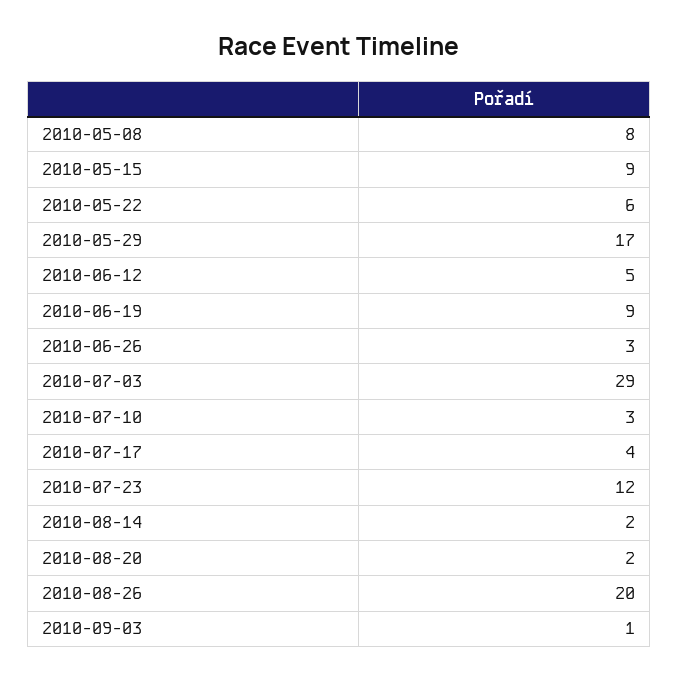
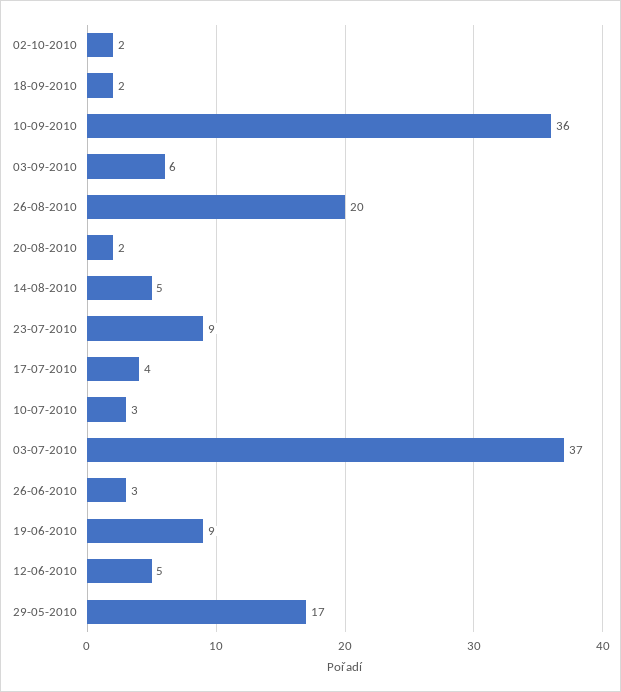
2010-05-08: 8 -> none
2010-05-15: 9 -> none
2010-05-22: 6 -> none
2010-07-03: 29 -> 37
2010-07-23: 12 -> 9
2010-08-14: 2 -> 5
2010-09-03: 1 -> 6
02-10-2010: none -> 2
18-09-2010: none -> 2
10-09-2010: none -> 36

